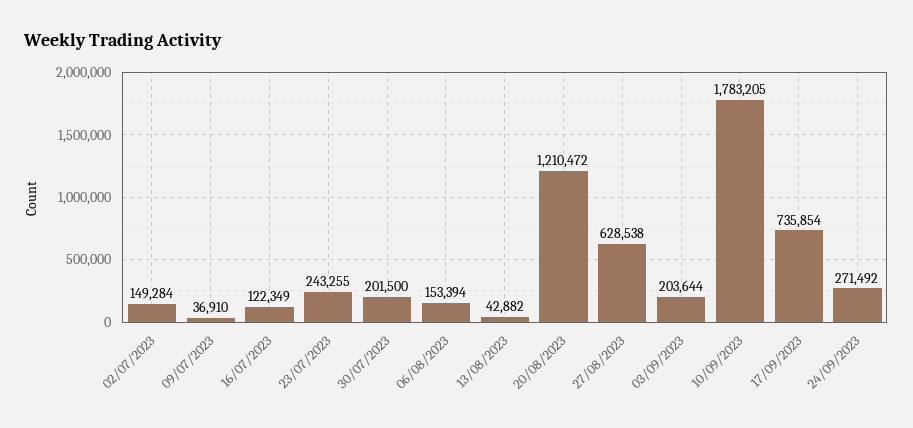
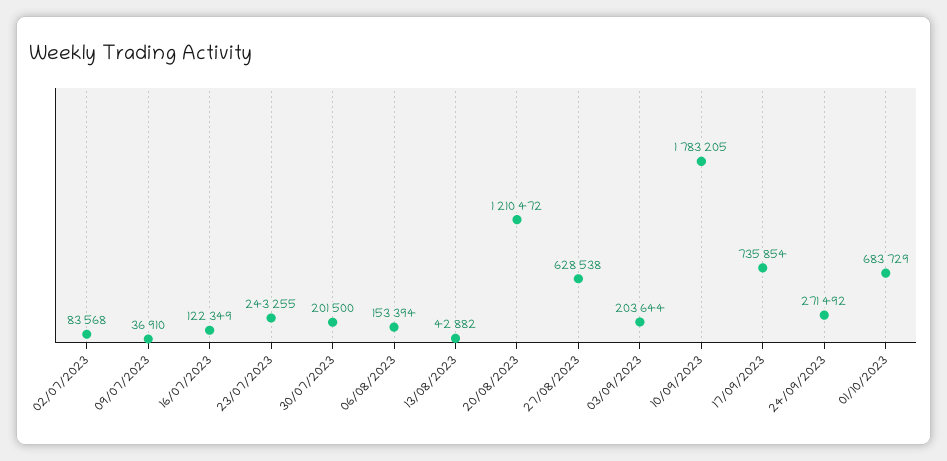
02/07/2023: 149284 -> 83568
01/10/2023: none -> 683729

